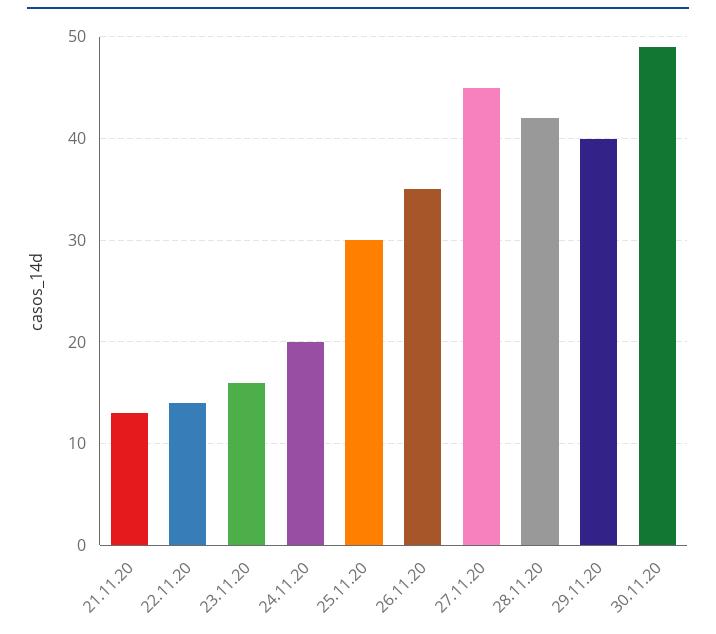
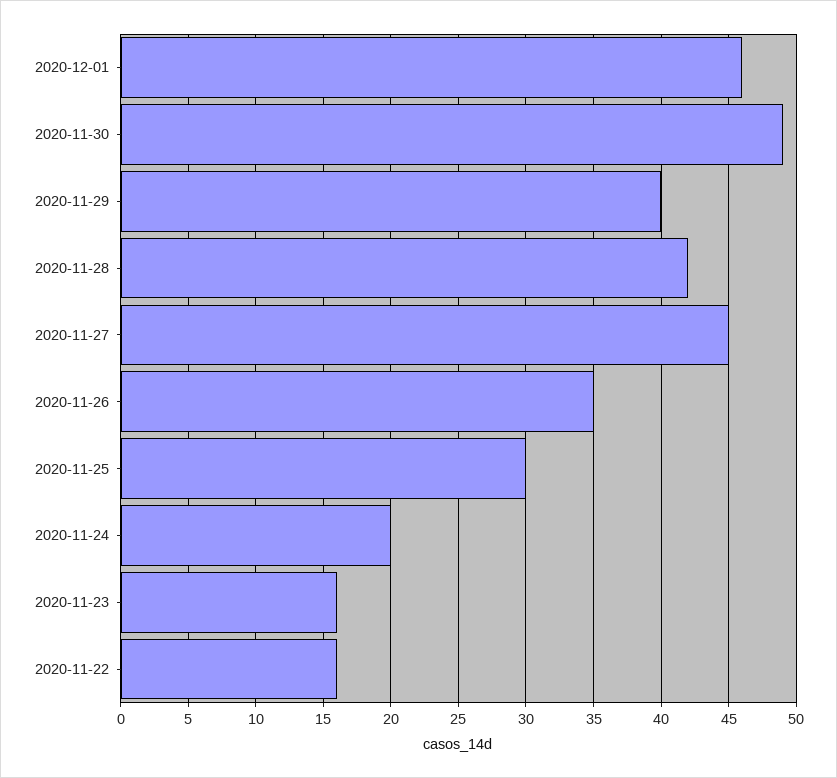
21.11.20: 13 -> none
22.11.20: 14 -> 16
2020-12-01: none -> 46

